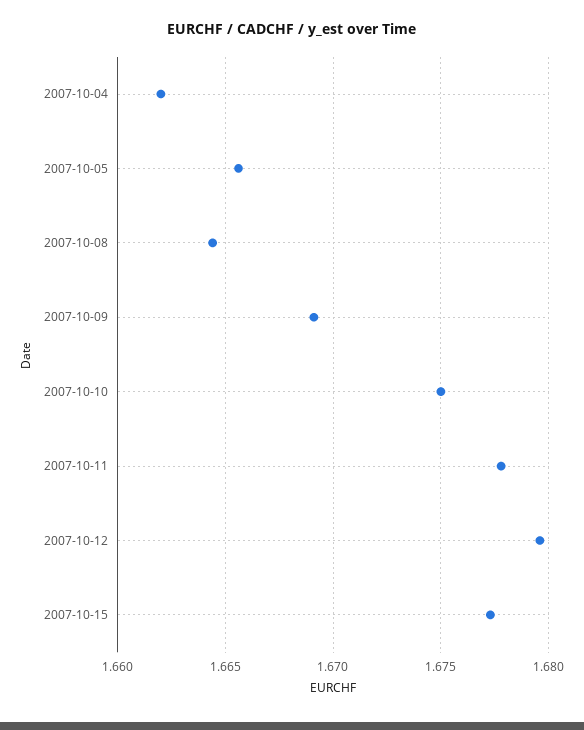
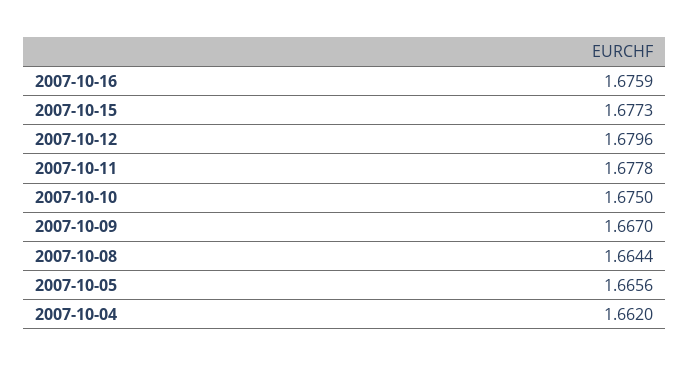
2007-10-09: 1.669 -> 1.667
2007-10-16: none -> 1.6759

